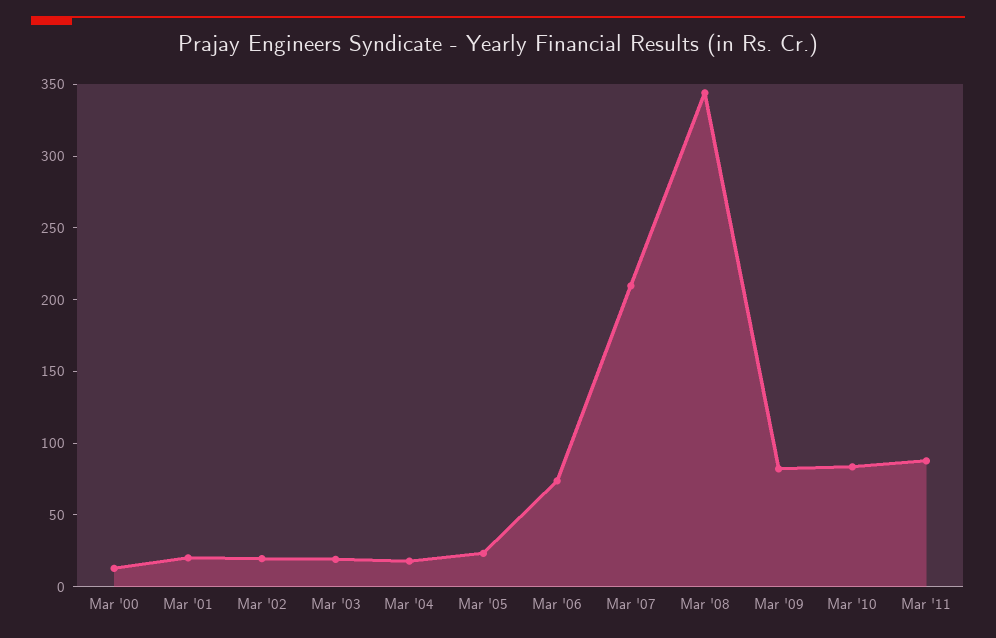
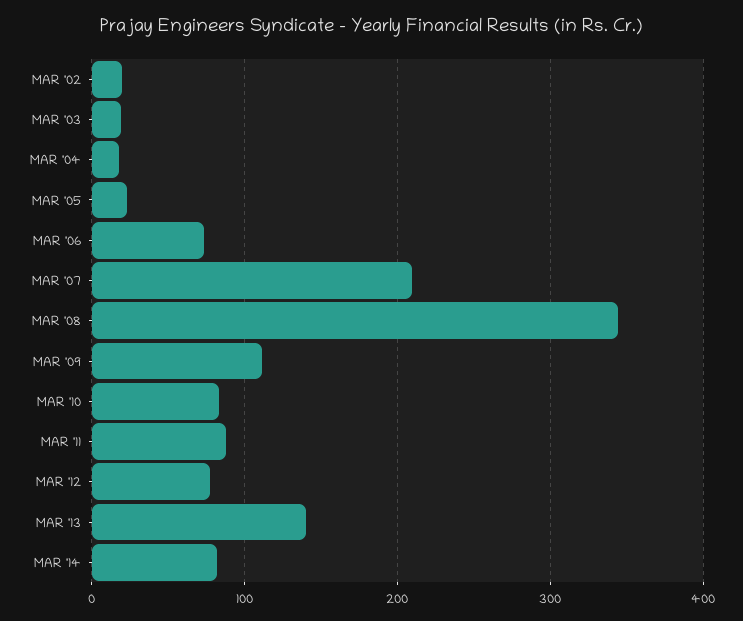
Mar '00: 10 -> none
Mar '01: 20 -> none
Mar '09: 80 -> 110
MAR '12: none -> 80
MAR '13: none -> 140
MAR '14: none -> 80

